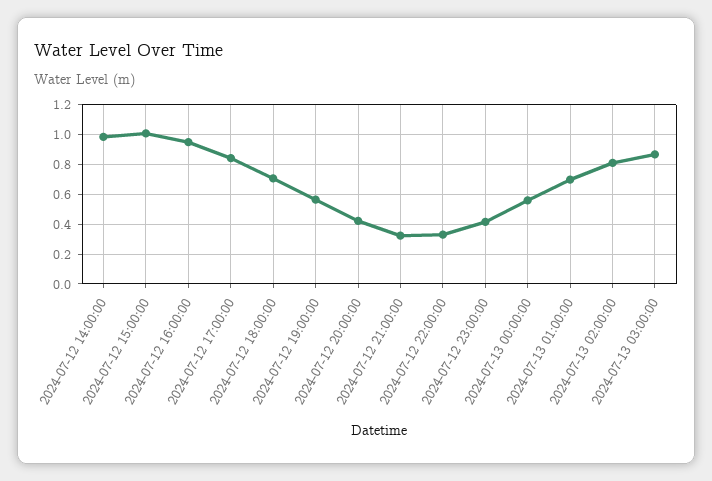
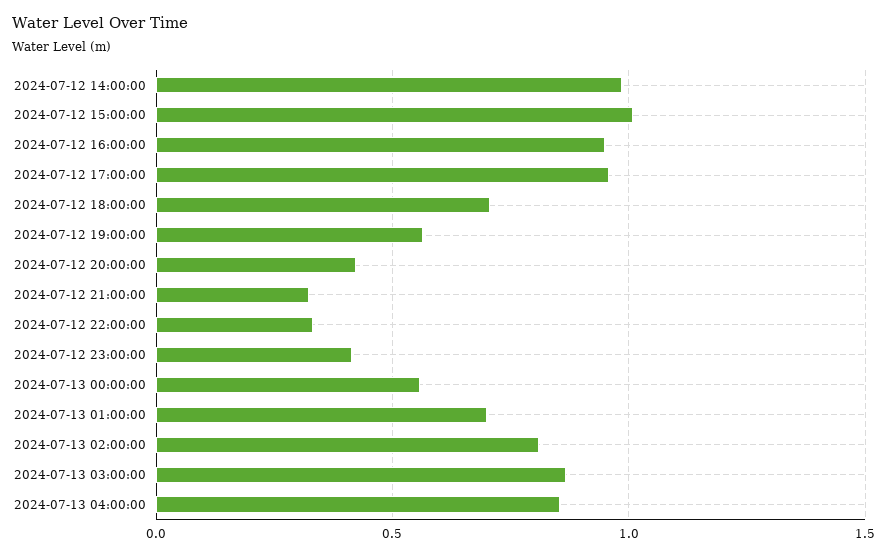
2024-07-12 17:00:00: 0.85 -> 0.95
2024-07-13 04:00:00: none -> 0.85

